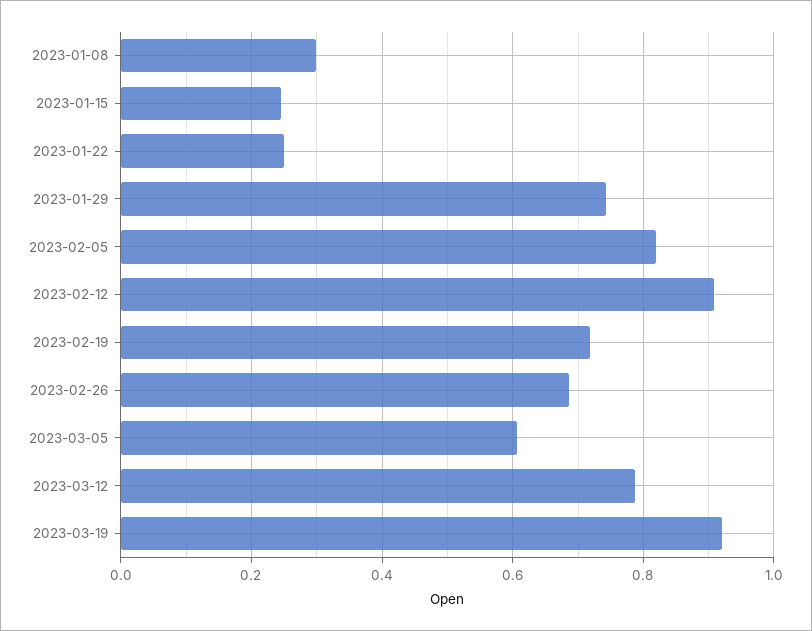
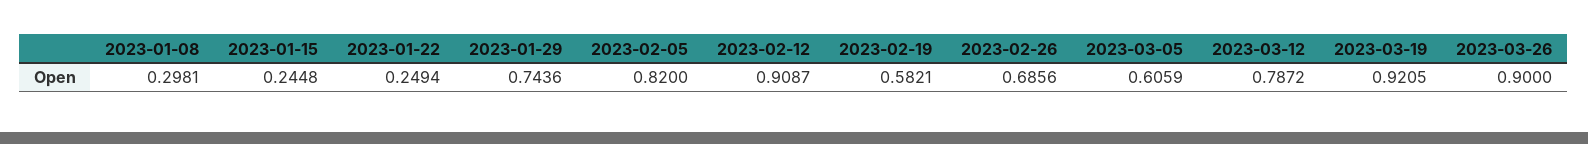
2023-02-19: 0.72 -> 0.5821
2023-03-26: none -> 0.9

